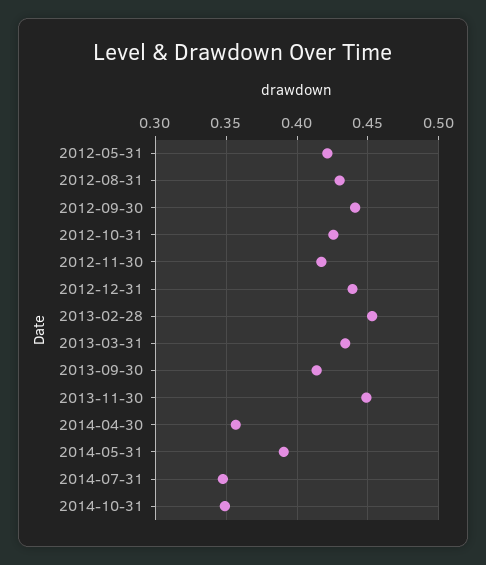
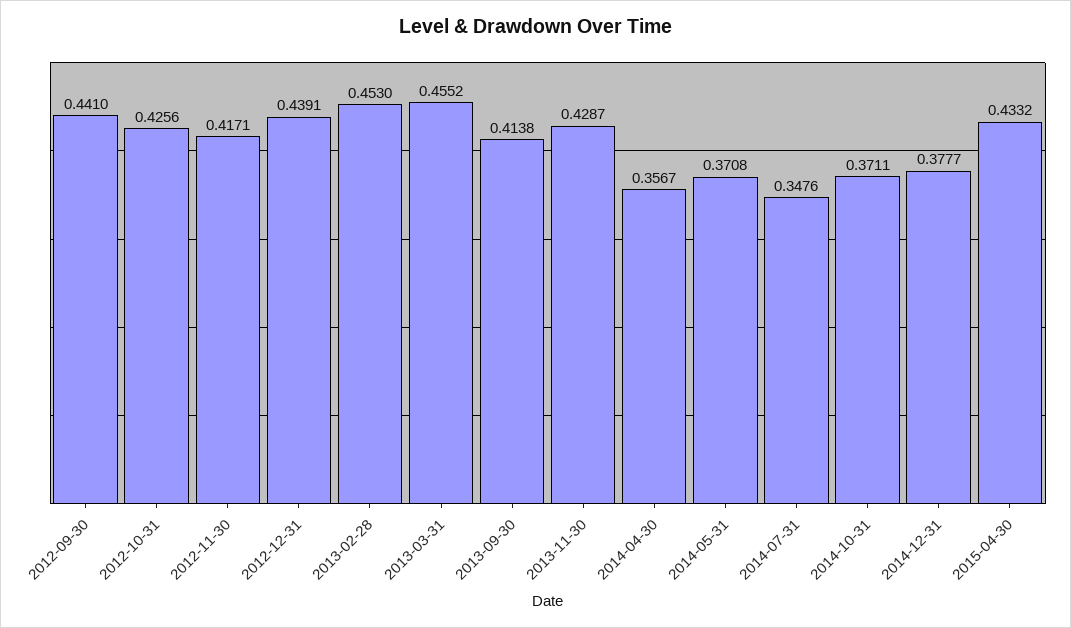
2012-05-31: 0.42 -> none
2012-08-31: 0.43 -> none
2013-03-31: 0.435 -> 0.4552
2013-11-30: 0.45 -> 0.4287
2014-05-31: 0.39 -> 0.3708
2014-10-31: 0.35 -> 0.3711
2014-12-31: none -> 0.3777
2015-04-30: none -> 0.4332

